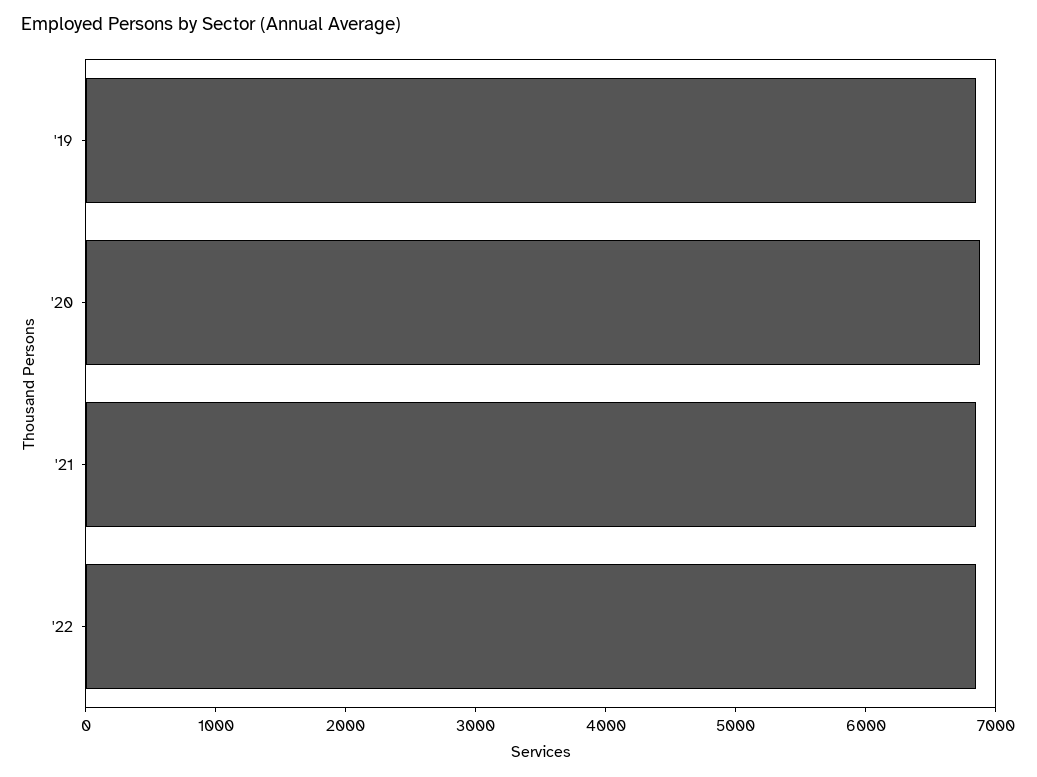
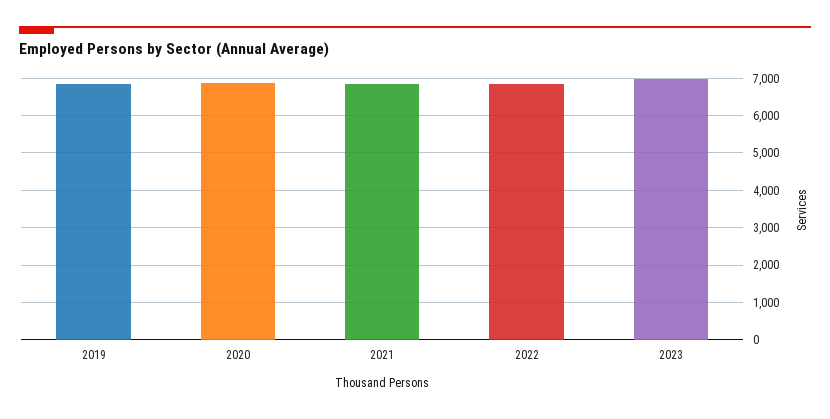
2023: none -> 7000

